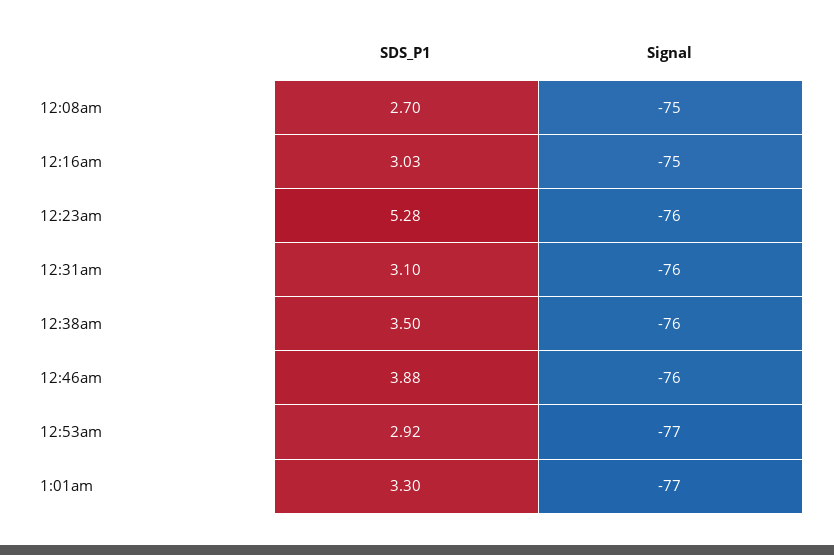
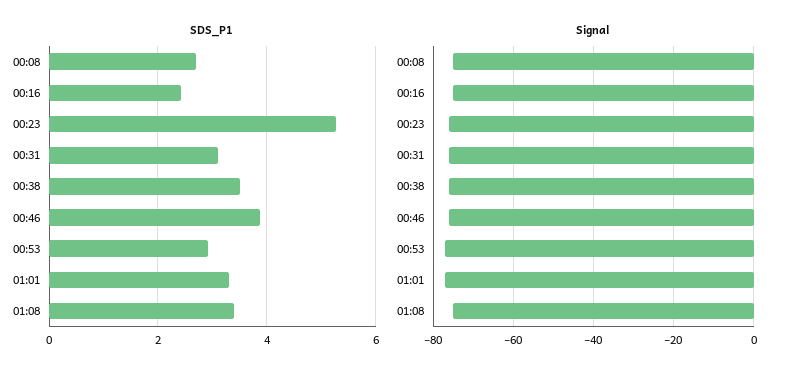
SDS_P1, 12:16am: 3.03 -> 2.4
SDS_P1, 01:08: none -> 3.4
Signal, 01:08: none -> -75

